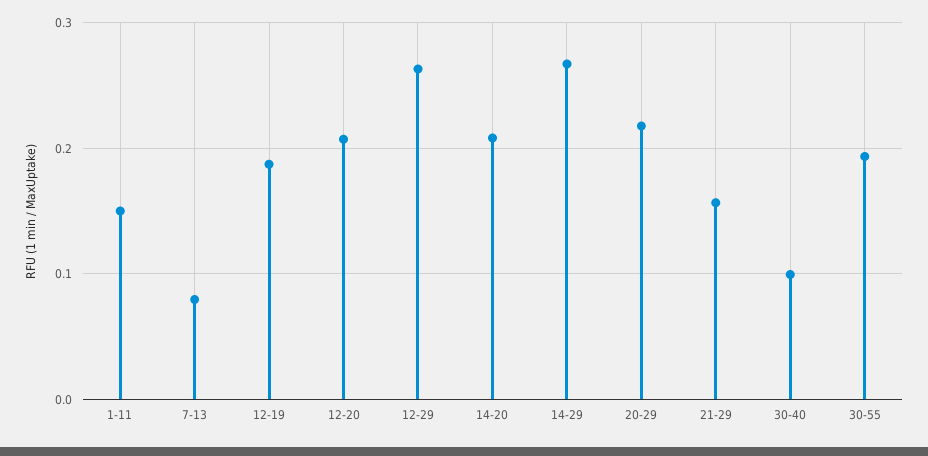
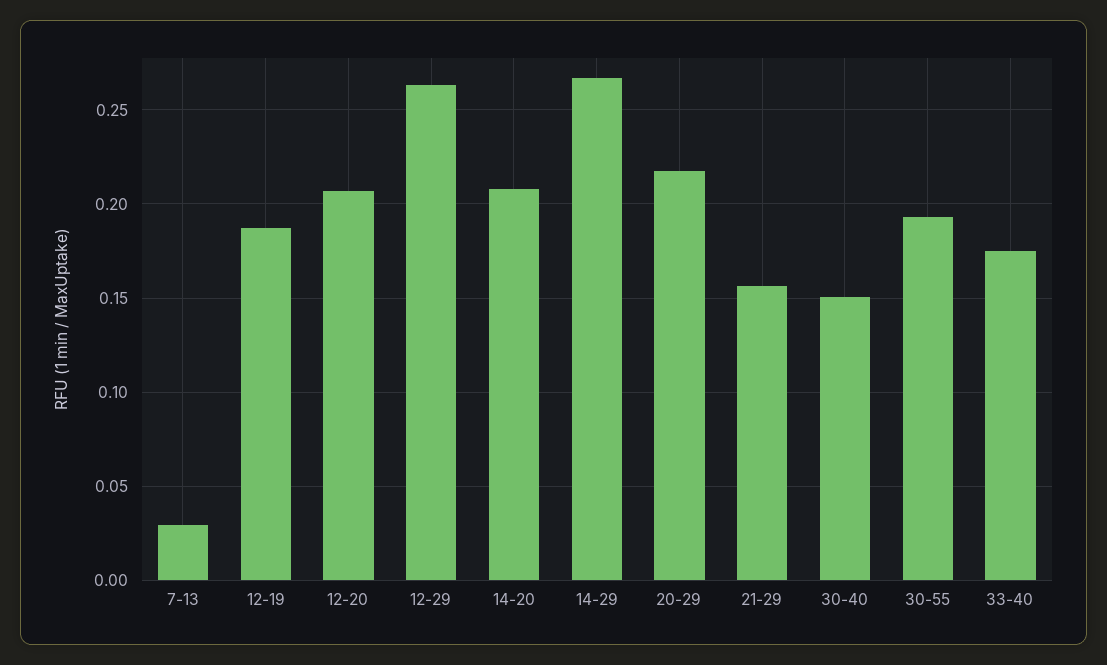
1-11: 0.15 -> none
7-13: 0.08 -> 0.03
30-40: 0.1 -> 0.15
33-40: none -> 0.175

